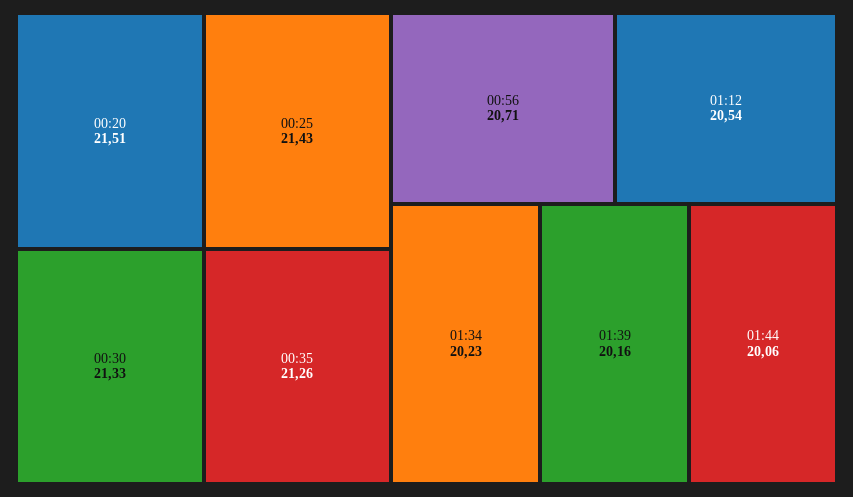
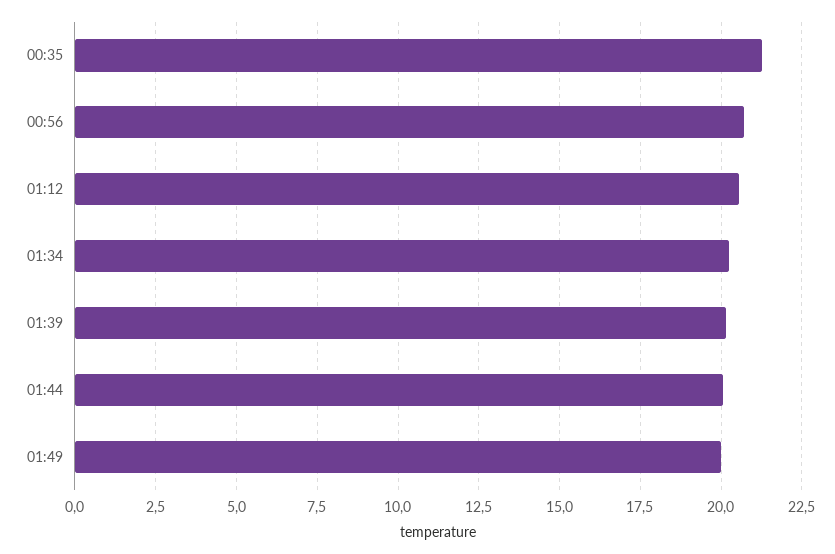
00:20: 21.51 -> none
00:25: 21.43 -> none
00:30: 21.33 -> none
01:49: none -> 20

